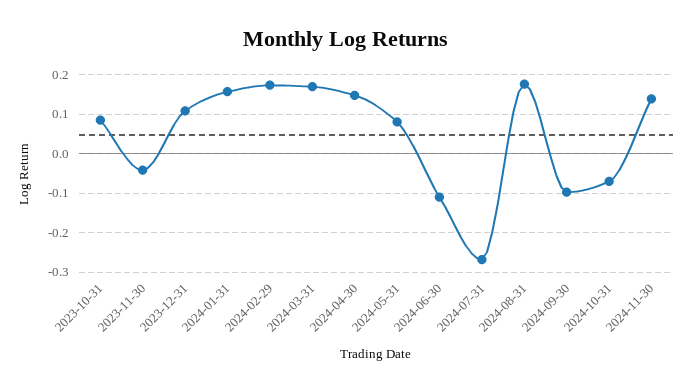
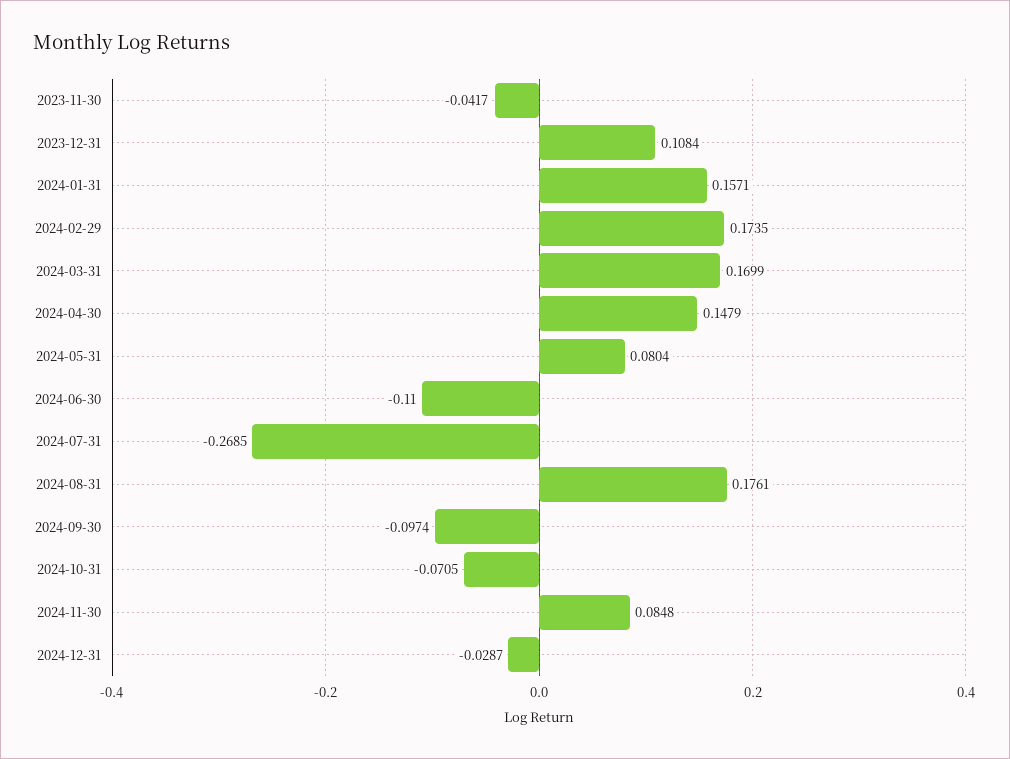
2023-10-31: 0.08 -> none
2024-11-30: 0.14 -> 0.0848
2024-12-31: none -> -0.0287

